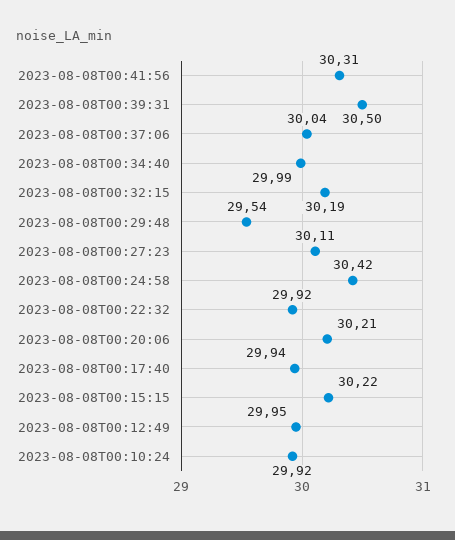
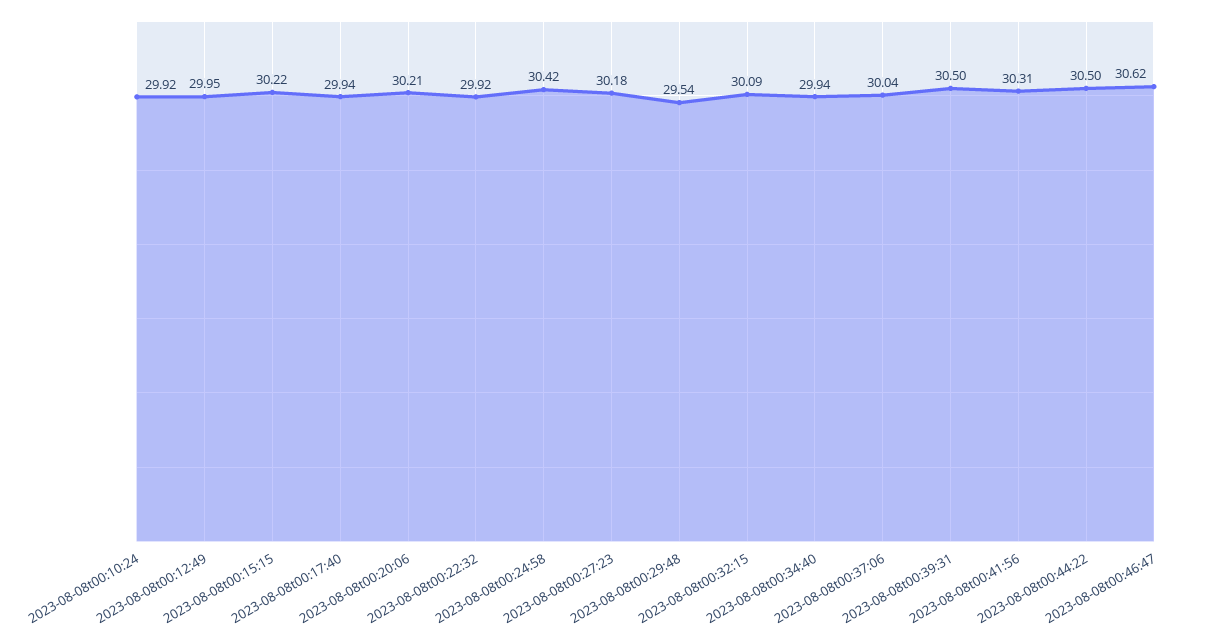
2023-08-08T00:34:40: 29.99 -> 29.94
2023-08-08T00:32:15: 30.19 -> 30.09
2023-08-08T00:27:23: 30.11 -> 30.18
2023-08-08t00:44:22: none -> 30.5
2023-08-08t00:46:47: none -> 30.62

